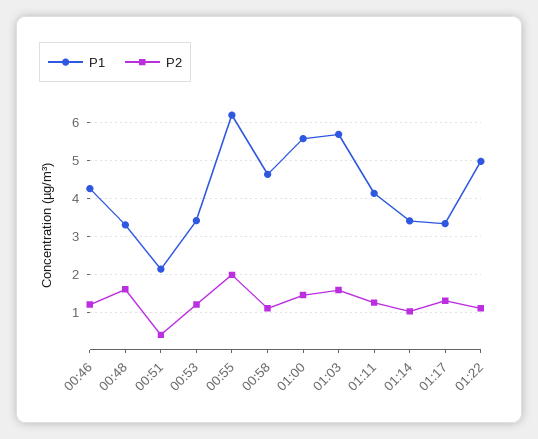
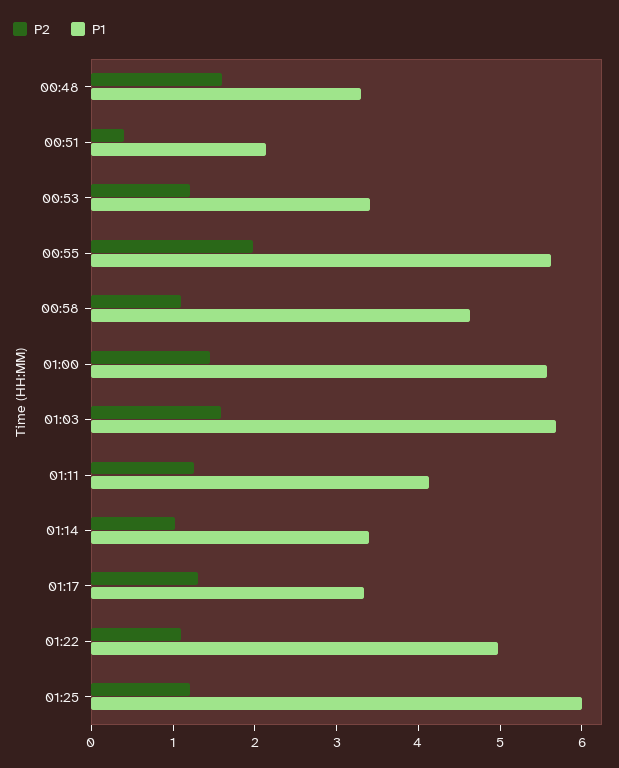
P1, 00:46: 4.2 -> none
P2, 00:46: 1.2 -> none
P1, 00:55: 6.2 -> 5.6
P2, 01:25: none -> 1.2
P1, 01:25: none -> 6

